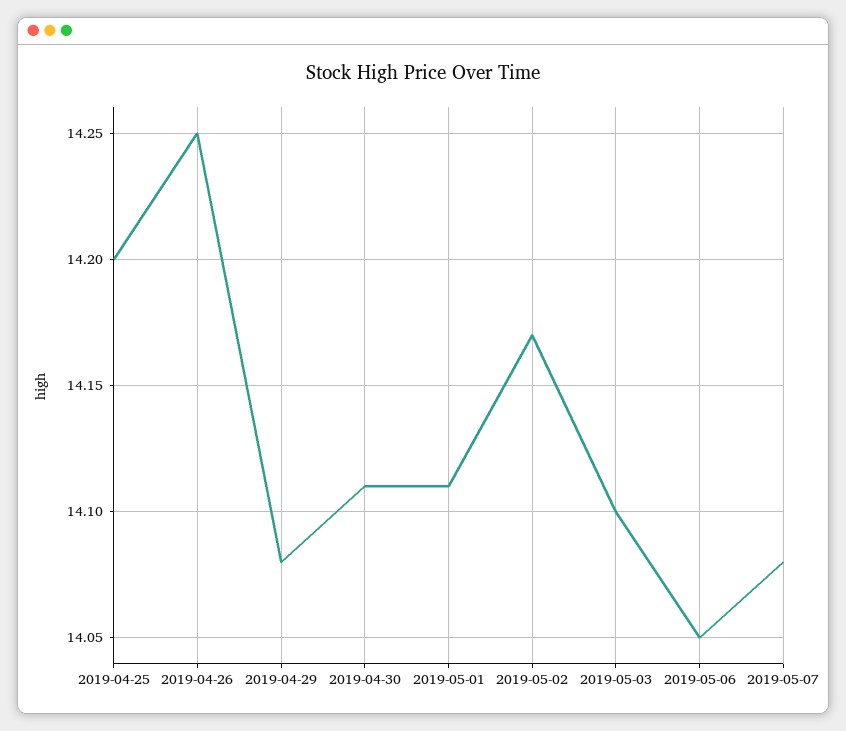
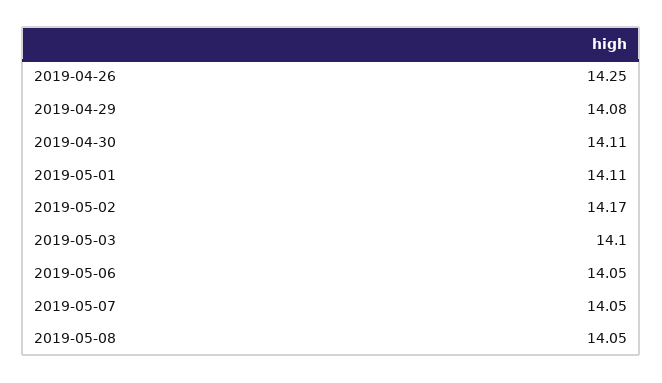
2019-04-25: 14.2 -> none
2019-05-07: 14.08 -> 14.05
2019-05-08: none -> 14.05

